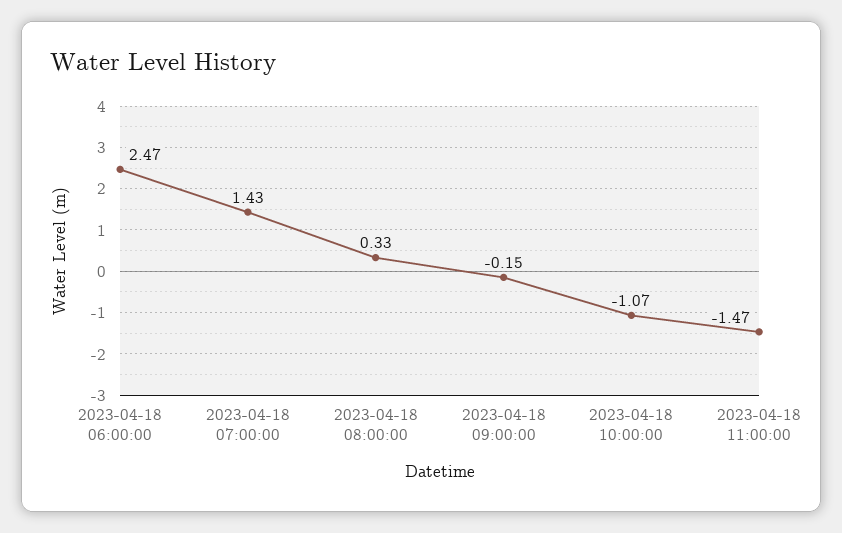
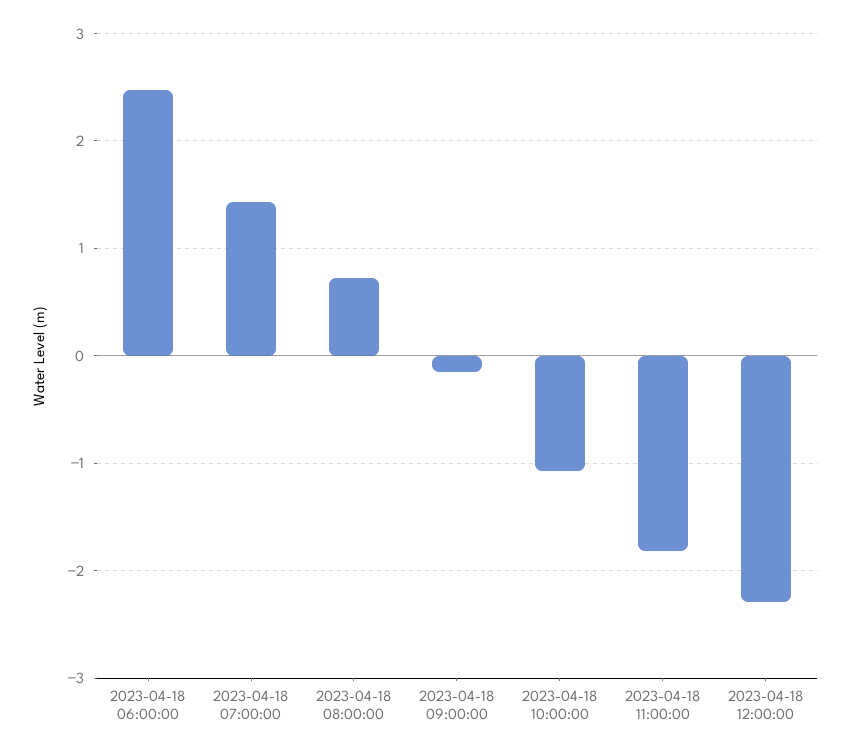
2023-04-18 08:00:00: 0.33 -> 0.7
2023-04-18 11:00:00: -1.47 -> -1.8
2023-04-18 12:00:00: none -> -2.3

